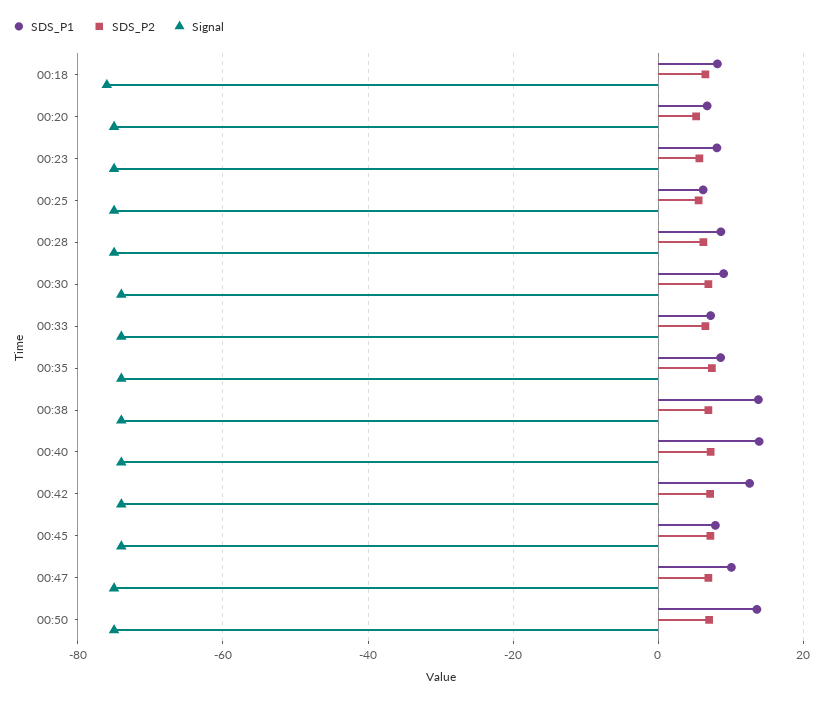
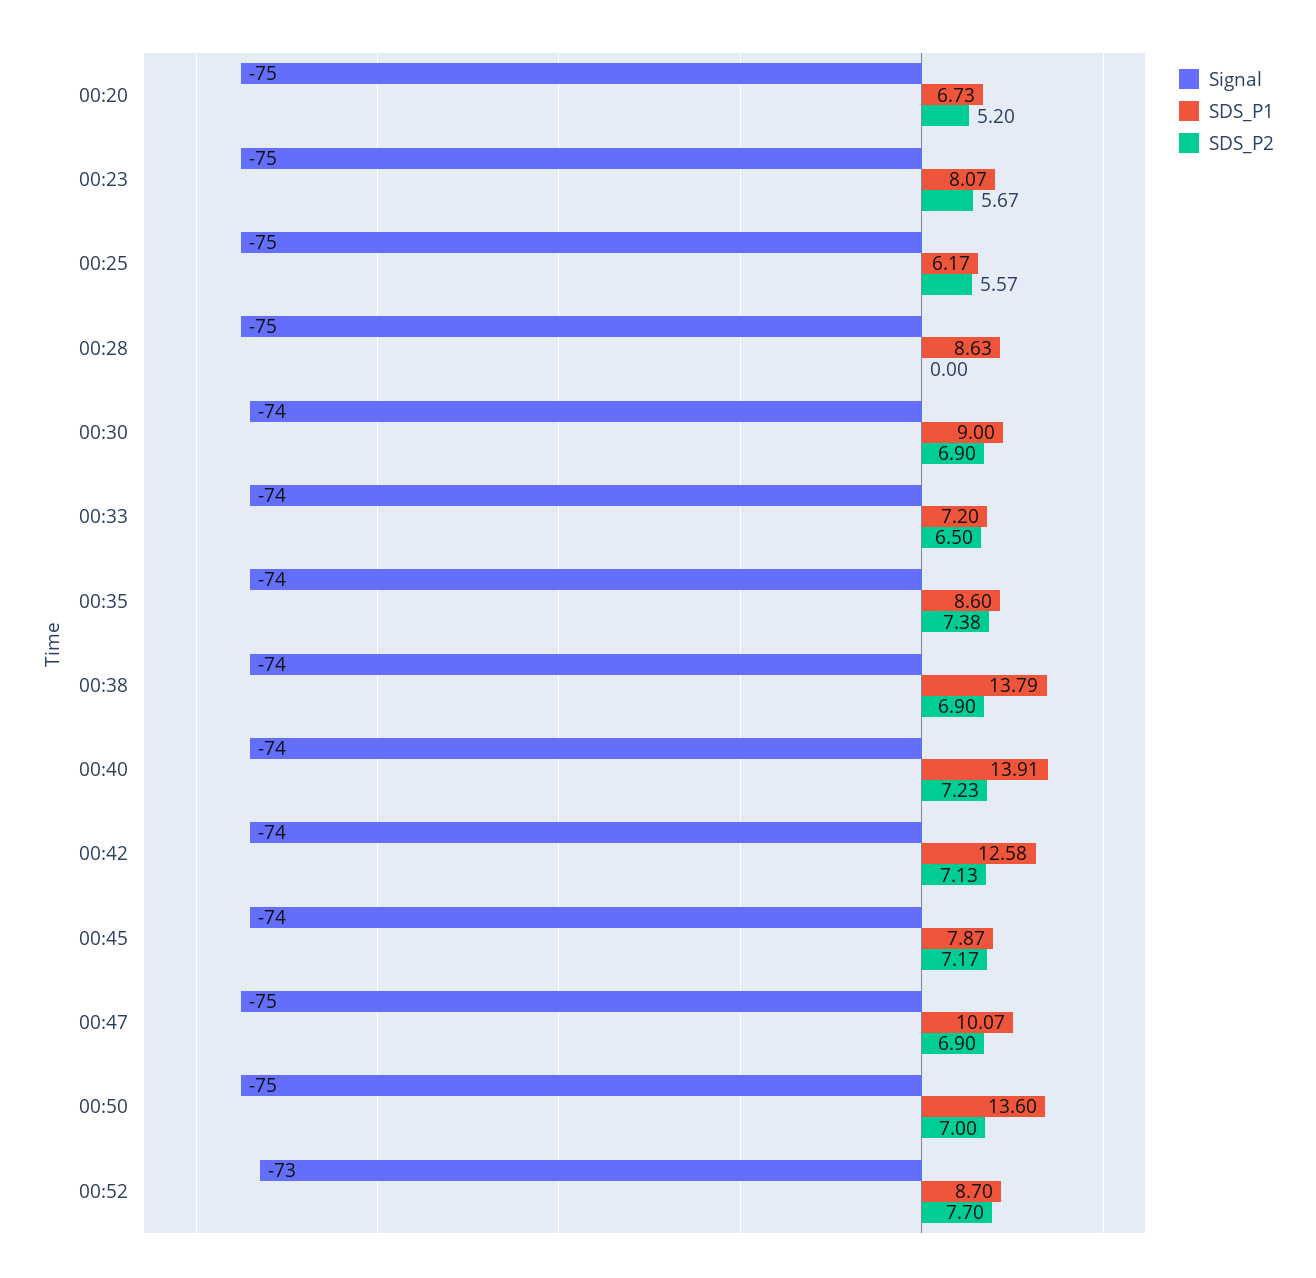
SDS_P1, 00:18: 8 -> none
SDS_P2, 00:18: 6 -> none
Signal, 00:18: -76 -> none
SDS_P2, 00:28: 6 -> 0
Signal, 00:52: none -> -73
SDS_P1, 00:52: none -> 8.7
SDS_P2, 00:52: none -> 7.7

